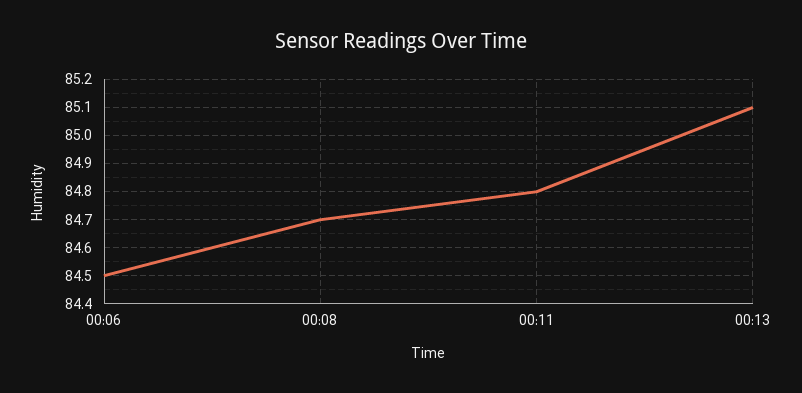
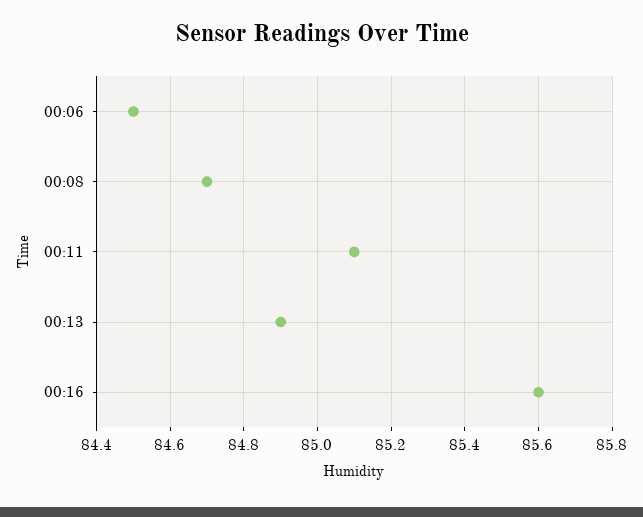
00:11: 84.8 -> 85.1
00:13: 85.1 -> 84.9
00:16: none -> 85.6

